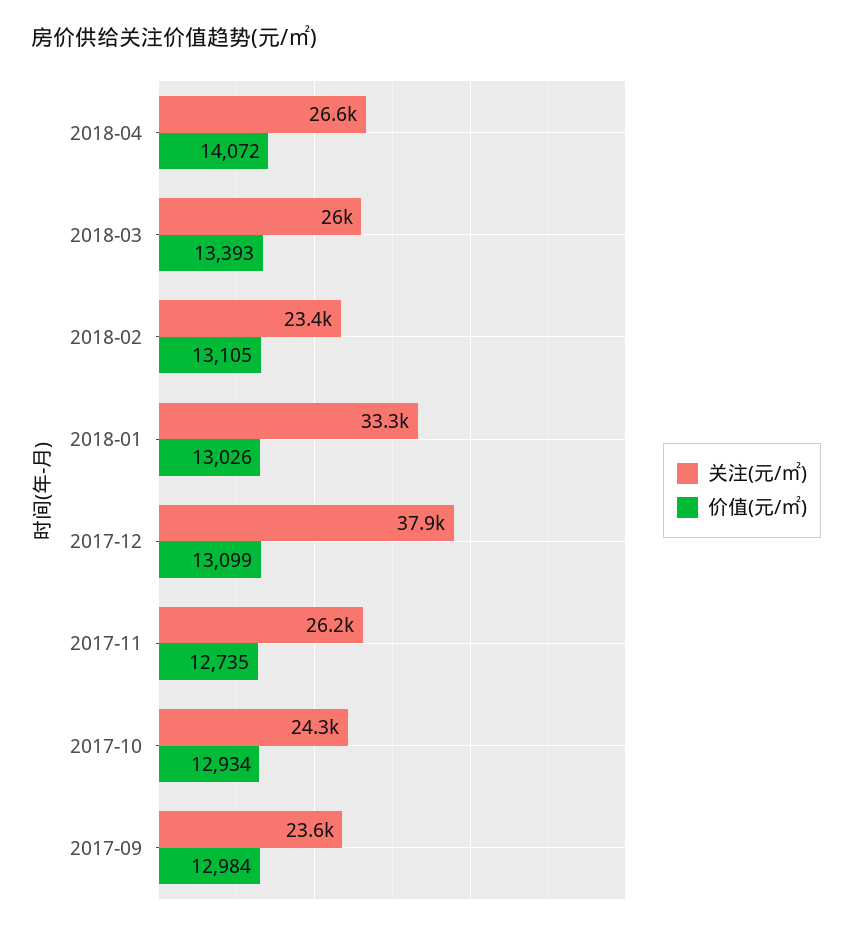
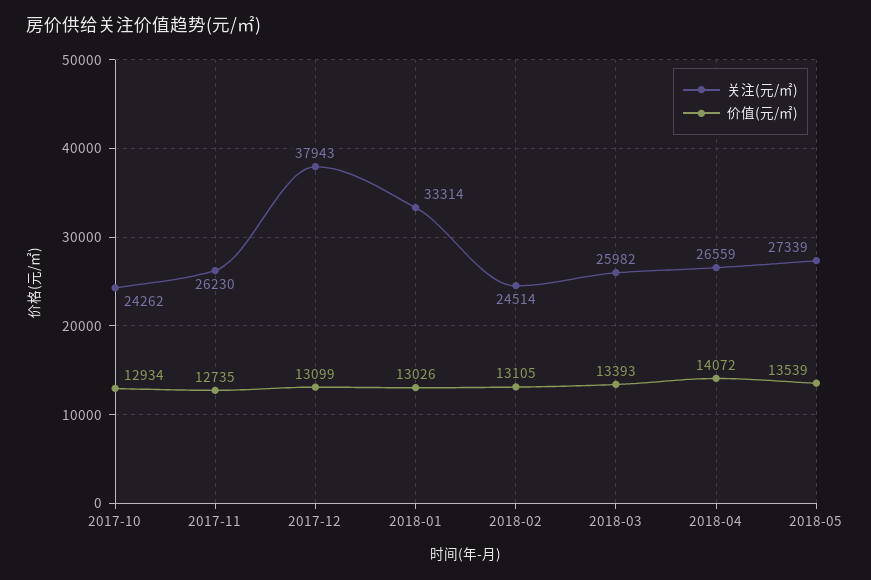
关注(元/㎡), 2018-02: 23400 -> 24514
关注(元/㎡), 2017-09: 23600 -> none
价值(元/㎡), 2017-09: 12984 -> none
关注(元/㎡), 2018-05: none -> 27339
价值(元/㎡), 2018-05: none -> 13539

